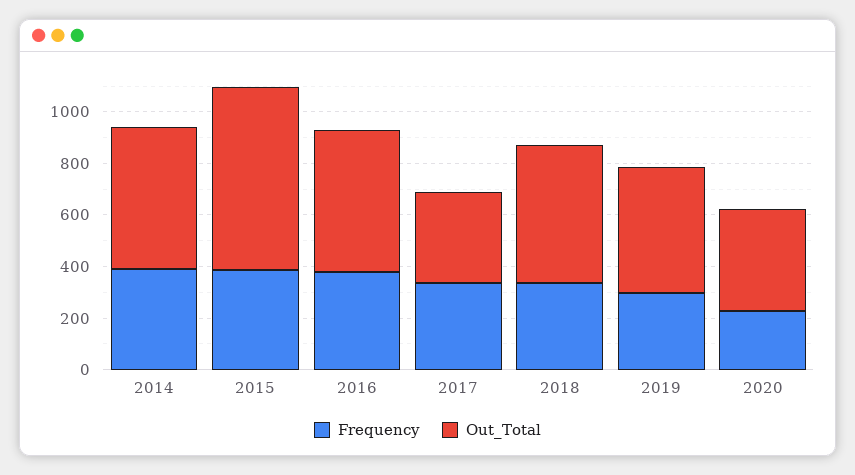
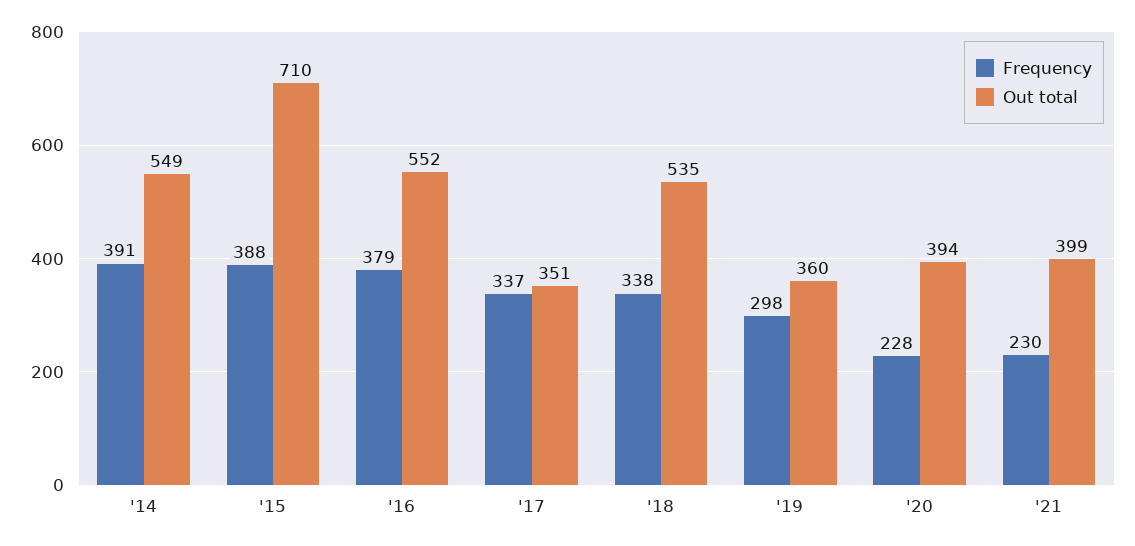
Out_Total, 2019: 500 -> 360
Frequency, '21: none -> 230
Out_Total, '21: none -> 399

